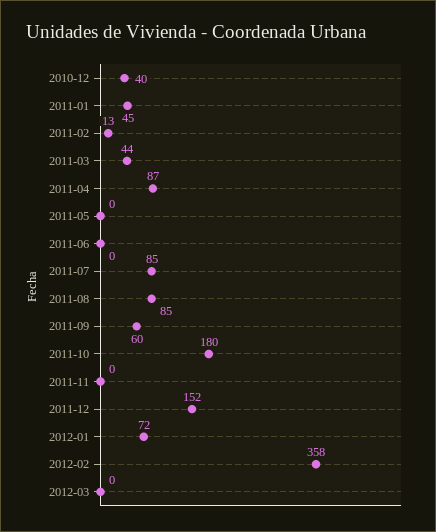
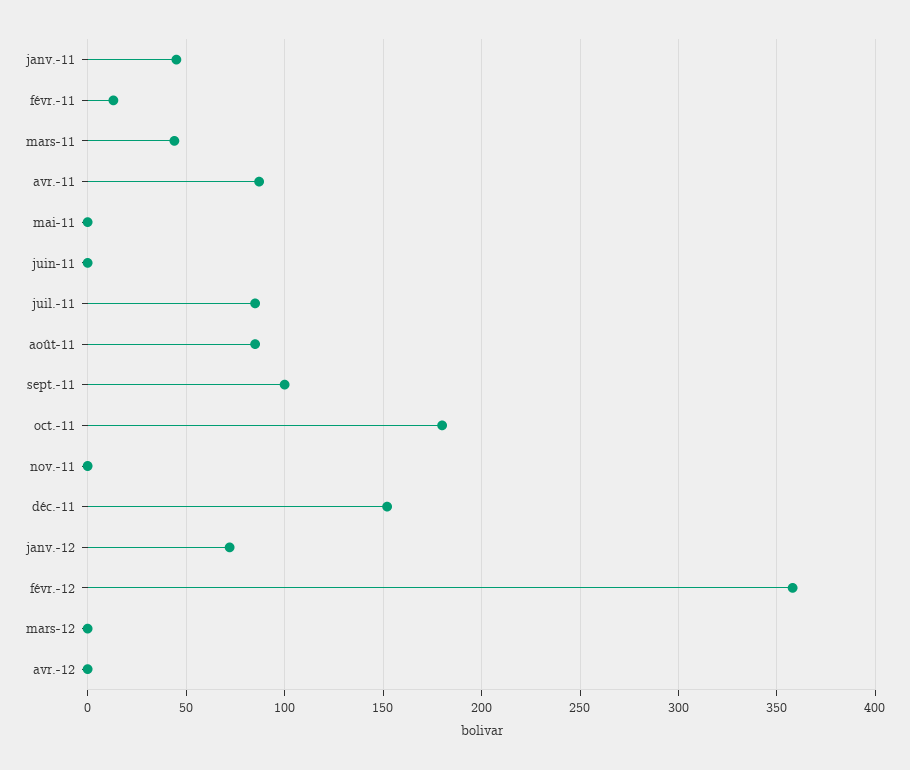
2010-12: 40 -> none
2011-09: 60 -> 100
avr.-12: none -> 0

